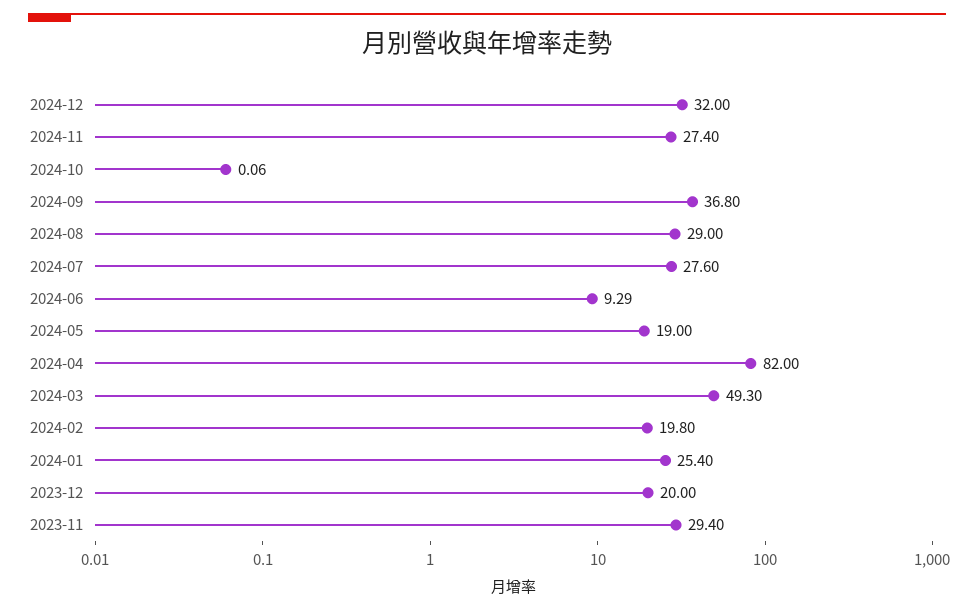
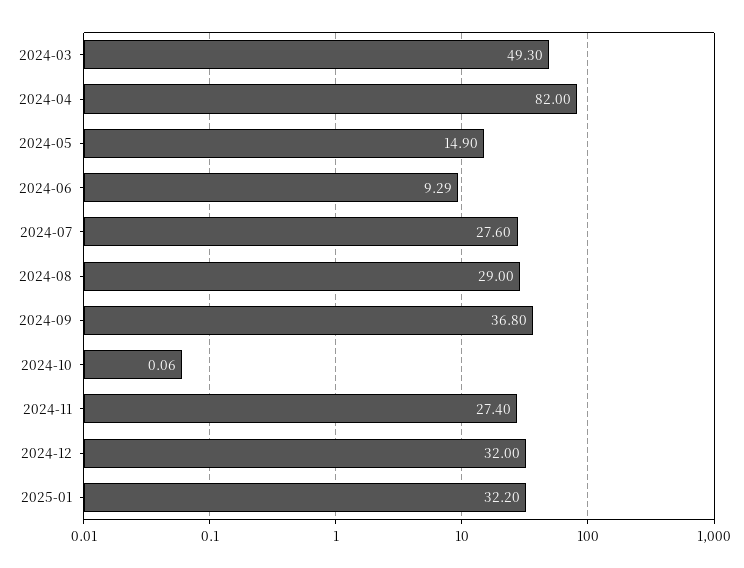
2024-05: 19 -> 14.9
2024-02: 19.8 -> none
2024-01: 25.4 -> none
2023-12: 20 -> none
2023-11: 29.4 -> none
2025-01: none -> 32.2

